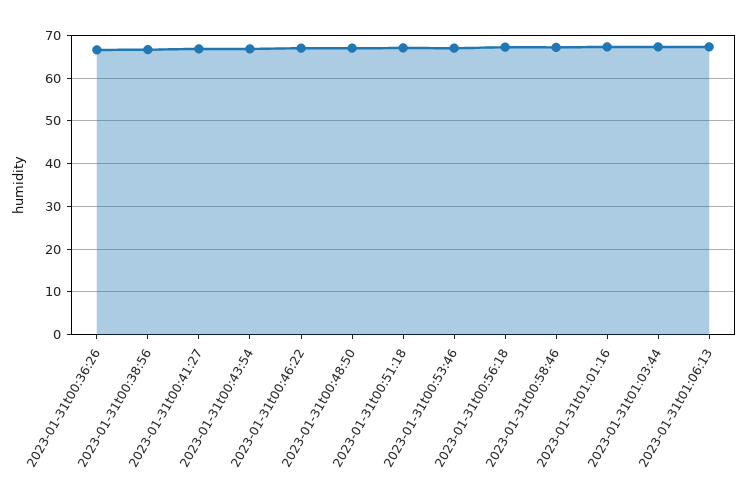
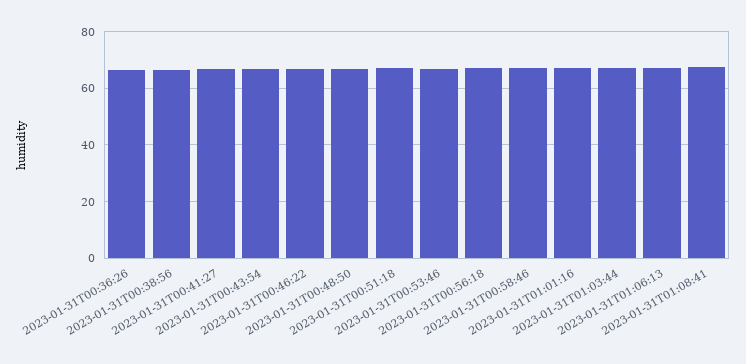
2023-01-31T01:08:41: none -> 67.5

